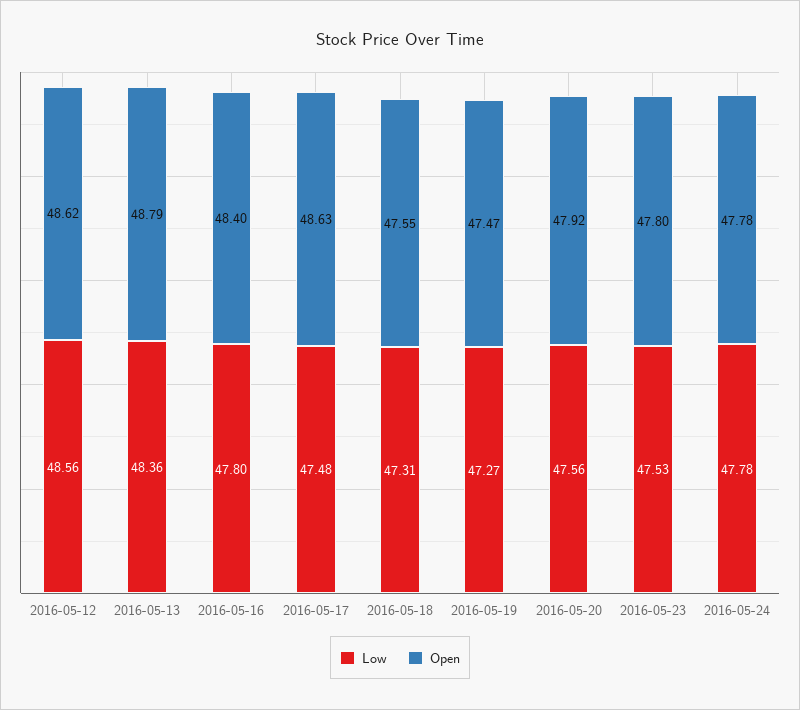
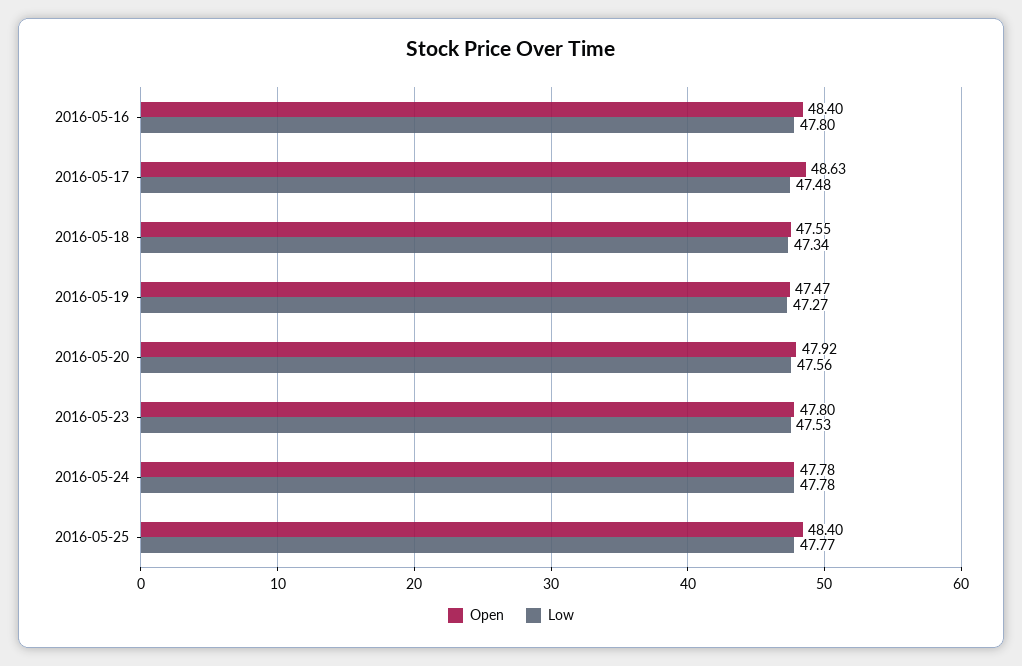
Low, 2016-05-12: 48.56 -> none
Open, 2016-05-12: 48.62 -> none
Low, 2016-05-13: 48.36 -> none
Open, 2016-05-13: 48.79 -> none
Low, 2016-05-18: 47.31 -> 47.34
Open, 2016-05-25: none -> 48.4
Low, 2016-05-25: none -> 47.77

